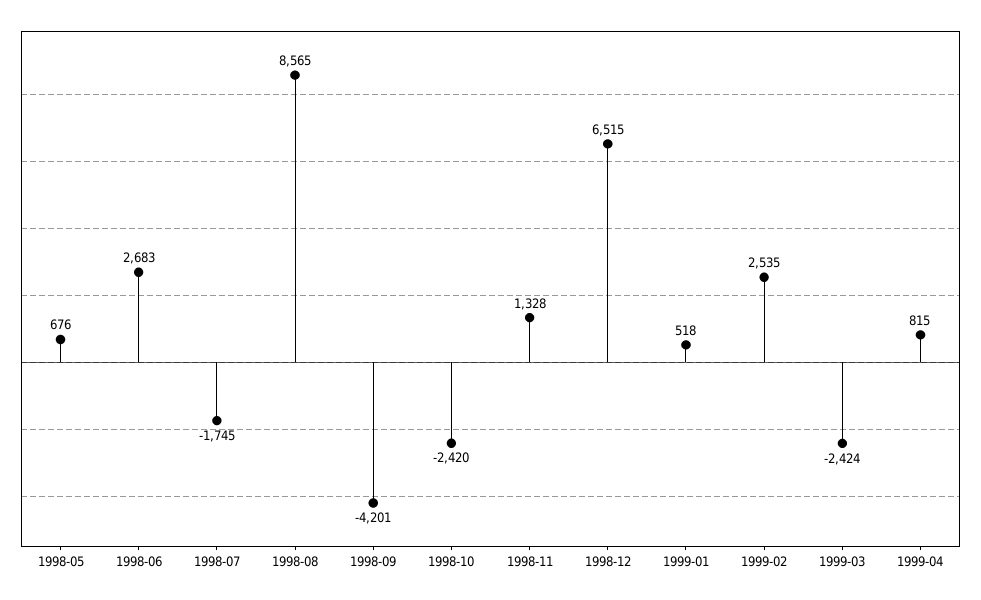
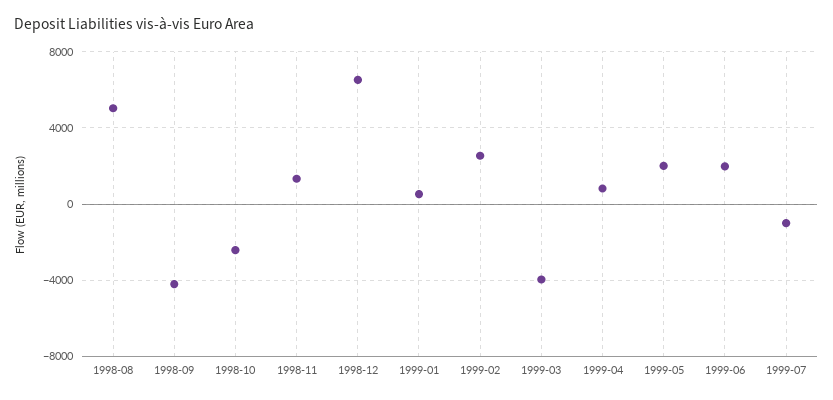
1998-05: 676 -> none
1998-06: 2683 -> none
1998-07: -1745 -> none
1998-08: 8565 -> 5000
1999-03: -2424 -> -4000
1999-05: none -> 2000
1999-06: none -> 2000
1999-07: none -> -1000

